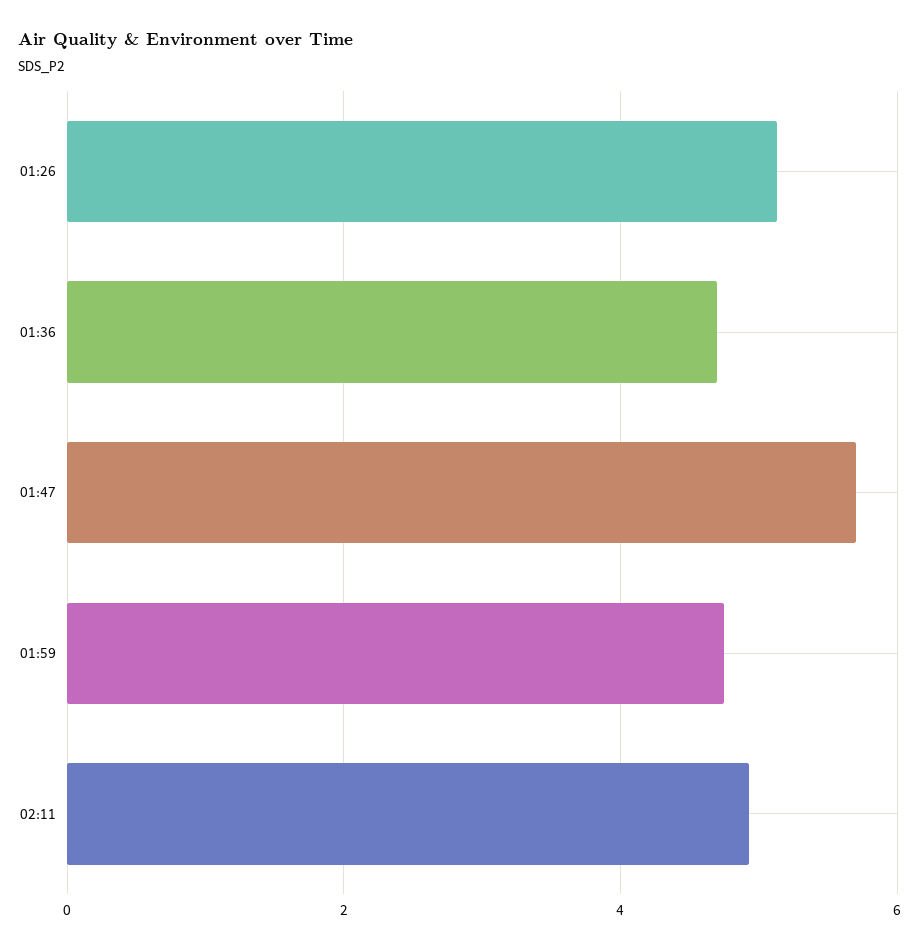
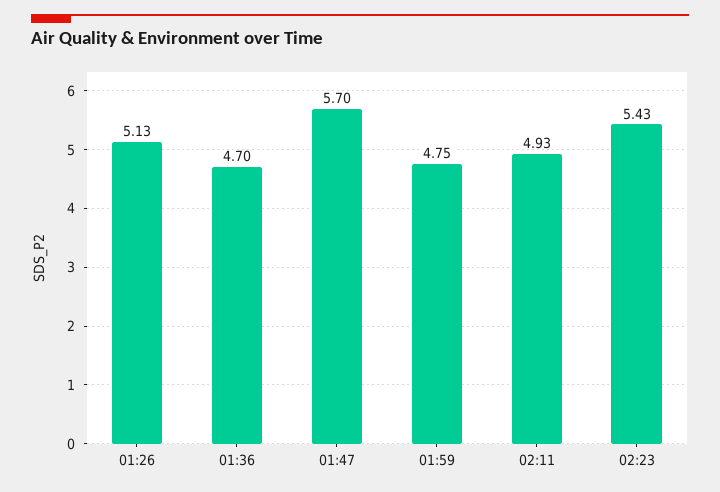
02:23: none -> 5.43

